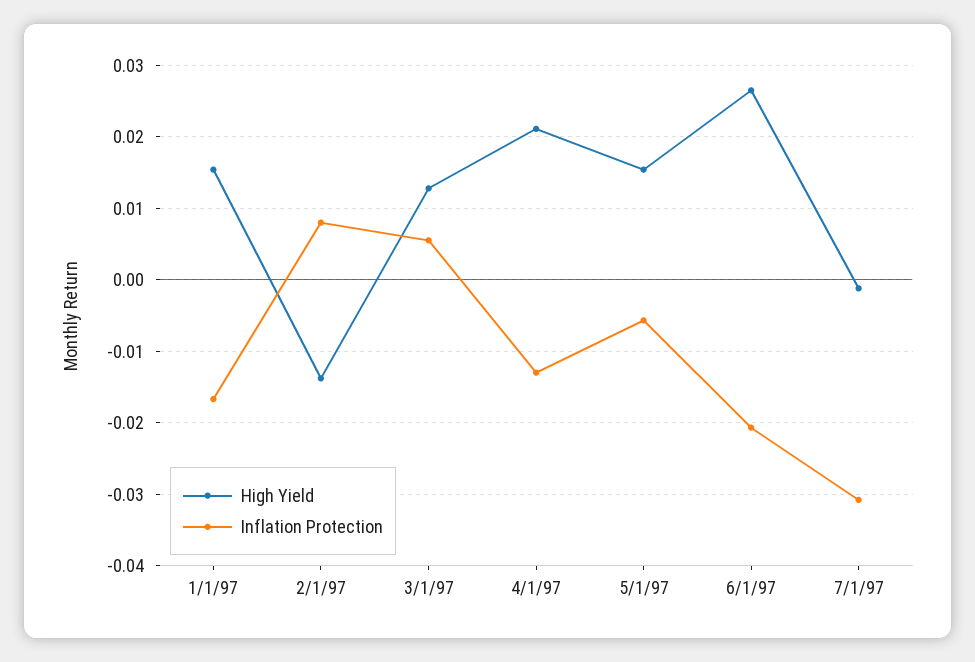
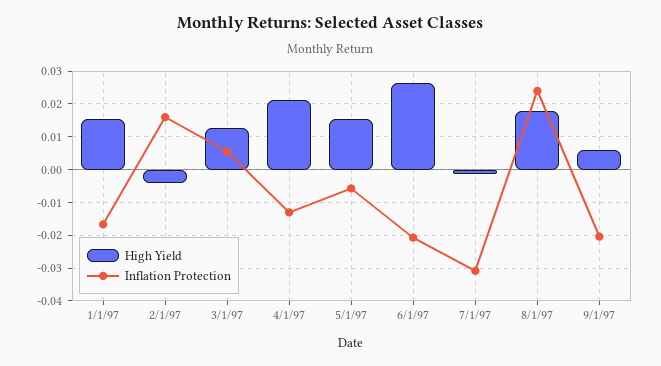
High Yield, 2/1/97: -0.014 -> -0.004
Inflation Protection, 2/1/97: 0.008 -> 0.016
High Yield, 8/1/97: none -> 0.018
Inflation Protection, 8/1/97: none -> 0.024
High Yield, 9/1/97: none -> 0.006
Inflation Protection, 9/1/97: none -> -0.02

